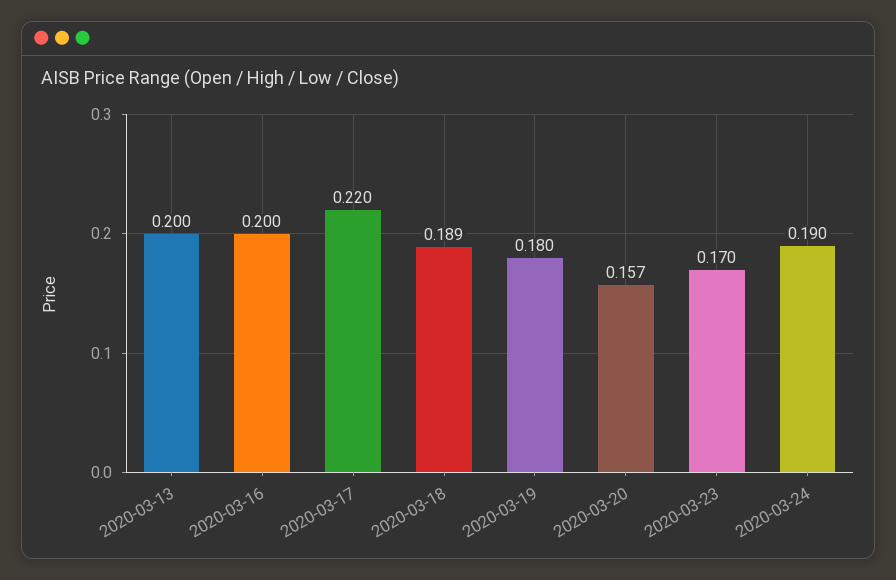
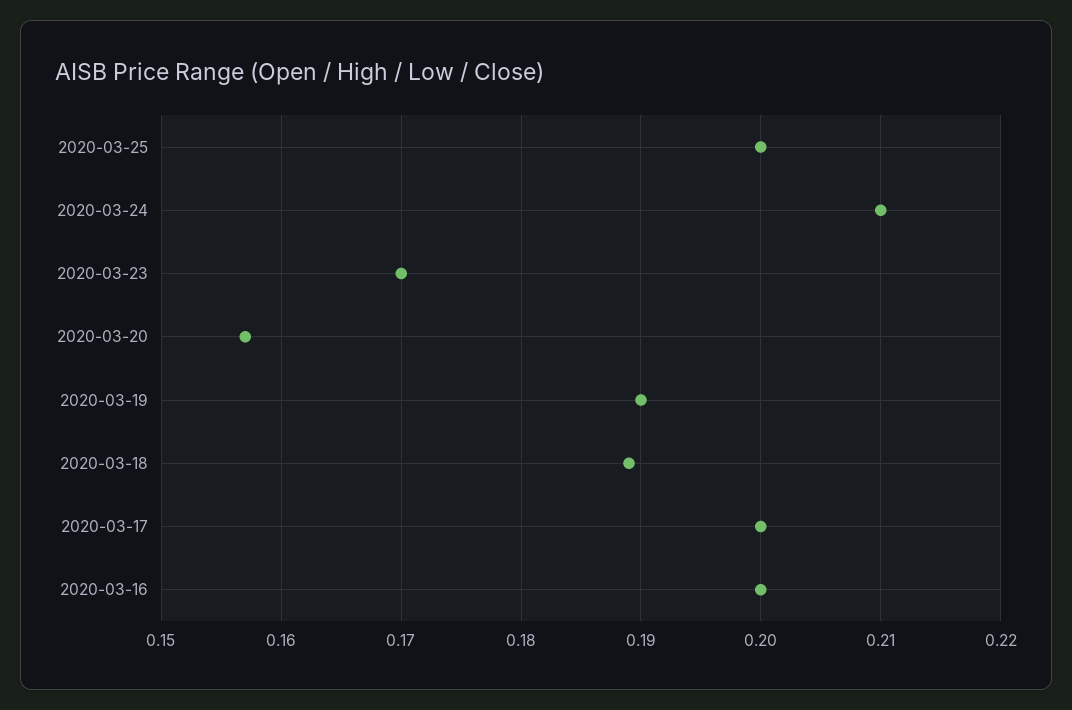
2020-03-13: 0.2 -> none
2020-03-17: 0.22 -> 0.2
2020-03-19: 0.18 -> 0.19
2020-03-24: 0.19 -> 0.21
2020-03-25: none -> 0.2

